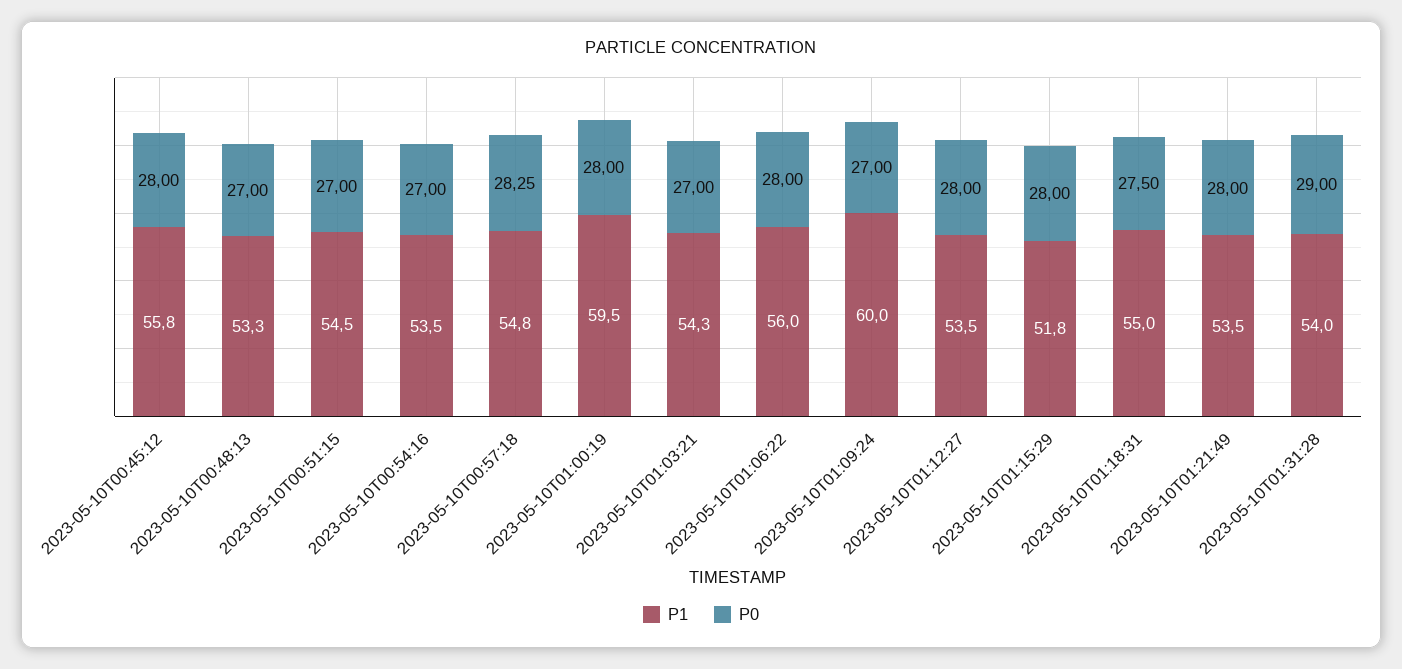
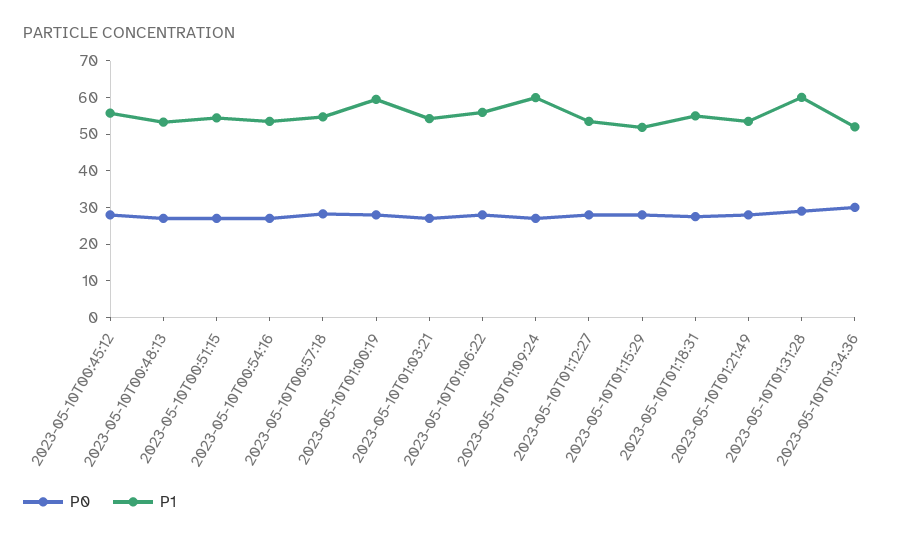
P1, 2023-05-10T01:31:28: 54 -> 60
P0, 2023-05-10T01:34:36: none -> 30
P1, 2023-05-10T01:34:36: none -> 52.5

